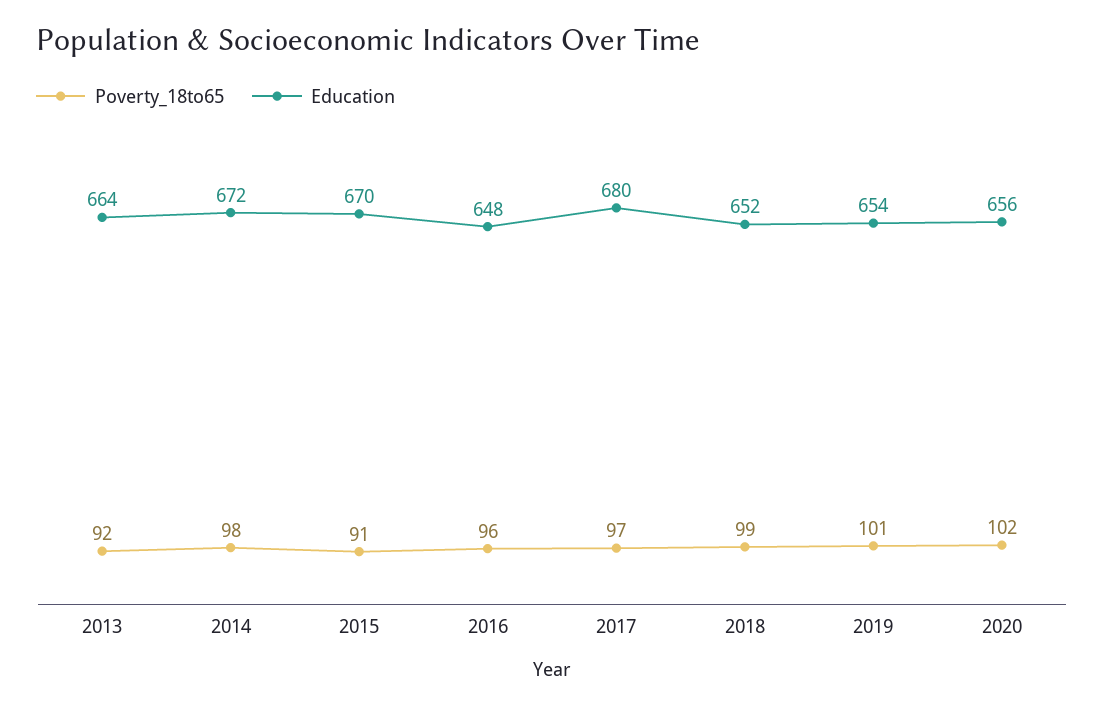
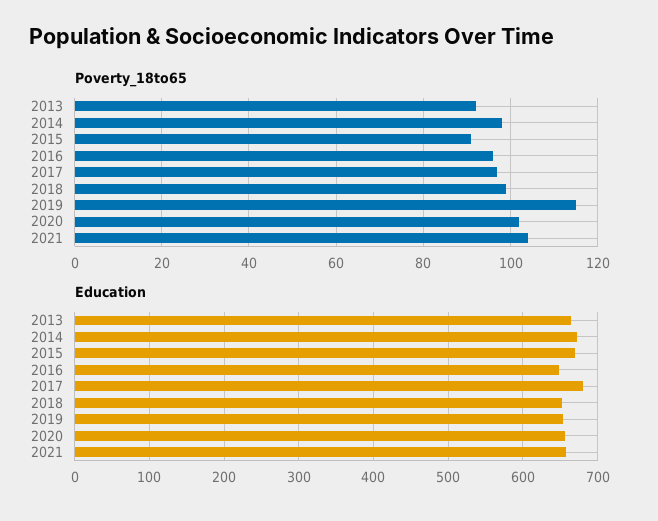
Poverty_18to65, 2019: 101 -> 115
Poverty_18to65, 2021: none -> 105
Education, 2021: none -> 660

